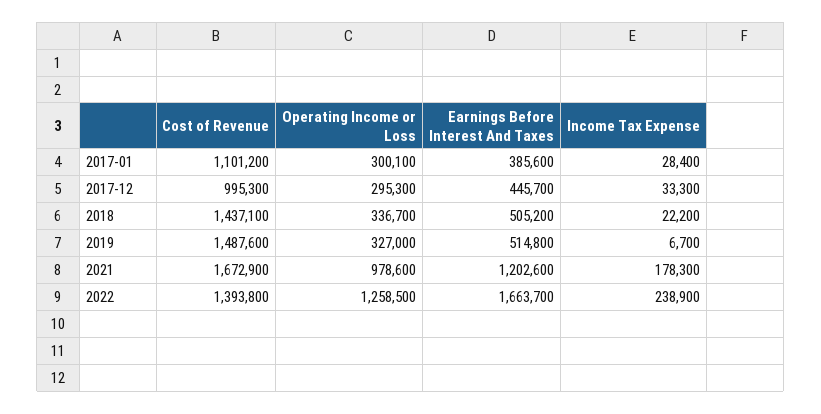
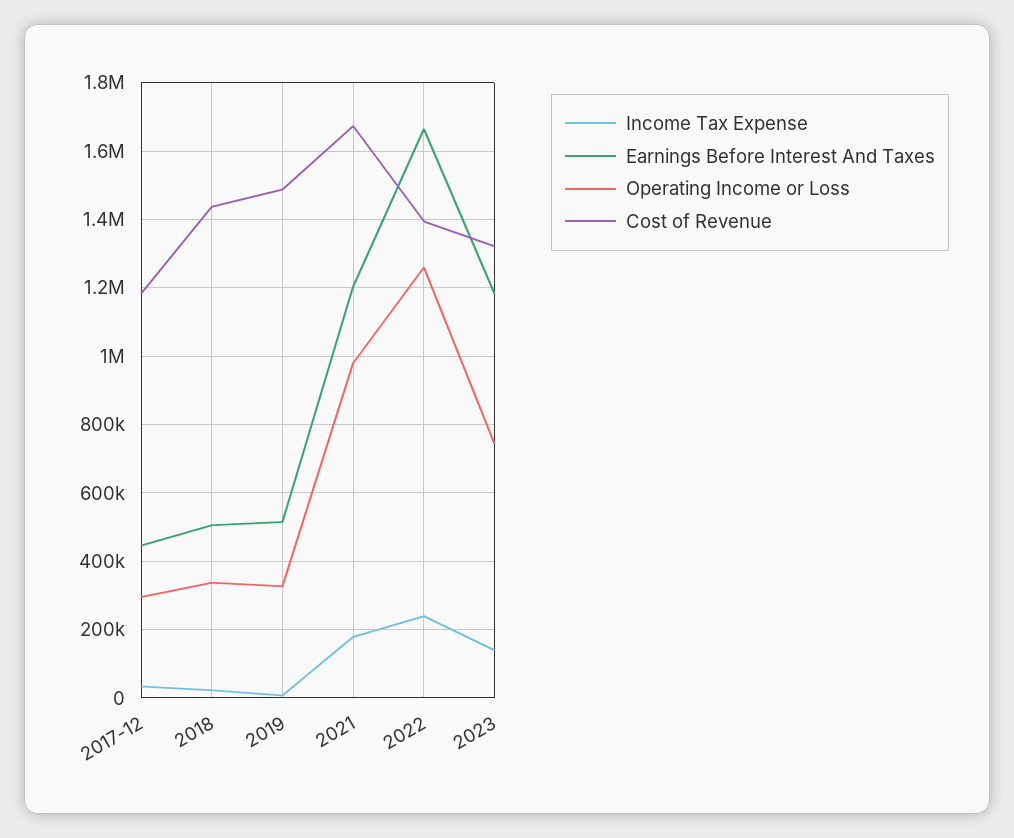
Cost of Revenue, 2017-01: 1101200 -> none
Operating Income or Loss, 2017-01: 300100 -> none
Earnings Before Interest And Taxes, 2017-01: 385600 -> none
Income Tax Expense, 2017-01: 28400 -> none
Cost of Revenue, 2017-12: 995300 -> 1180000
Income Tax Expense, 2023: none -> 140000
Earnings Before Interest And Taxes, 2023: none -> 1180000
Operating Income or Loss, 2023: none -> 740000
Cost of Revenue, 2023: none -> 1320000

